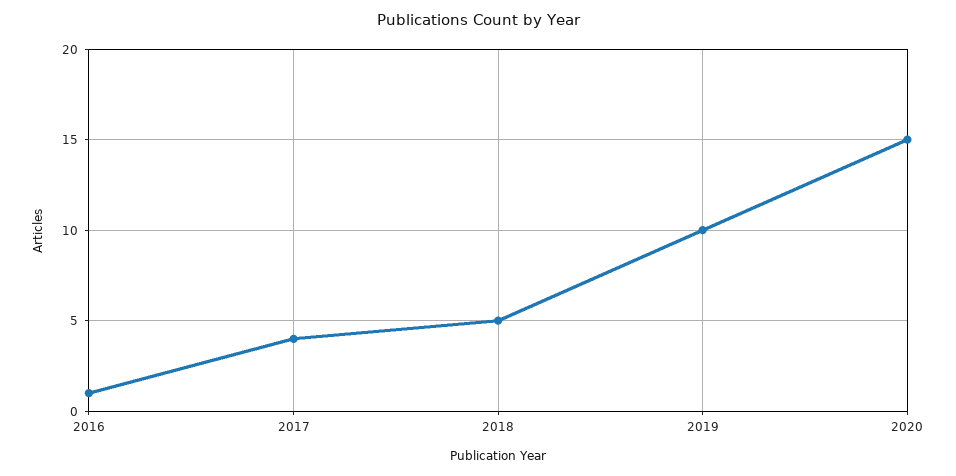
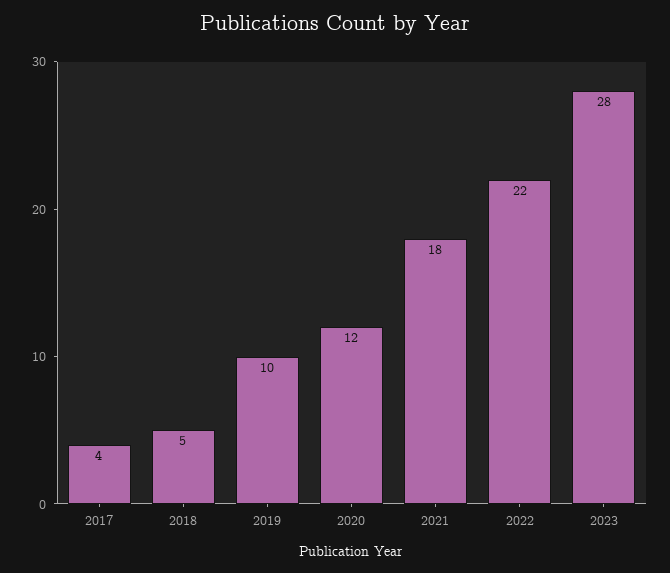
2016: 1 -> none
2020: 15 -> 12
2021: none -> 18
2022: none -> 22
2023: none -> 28

